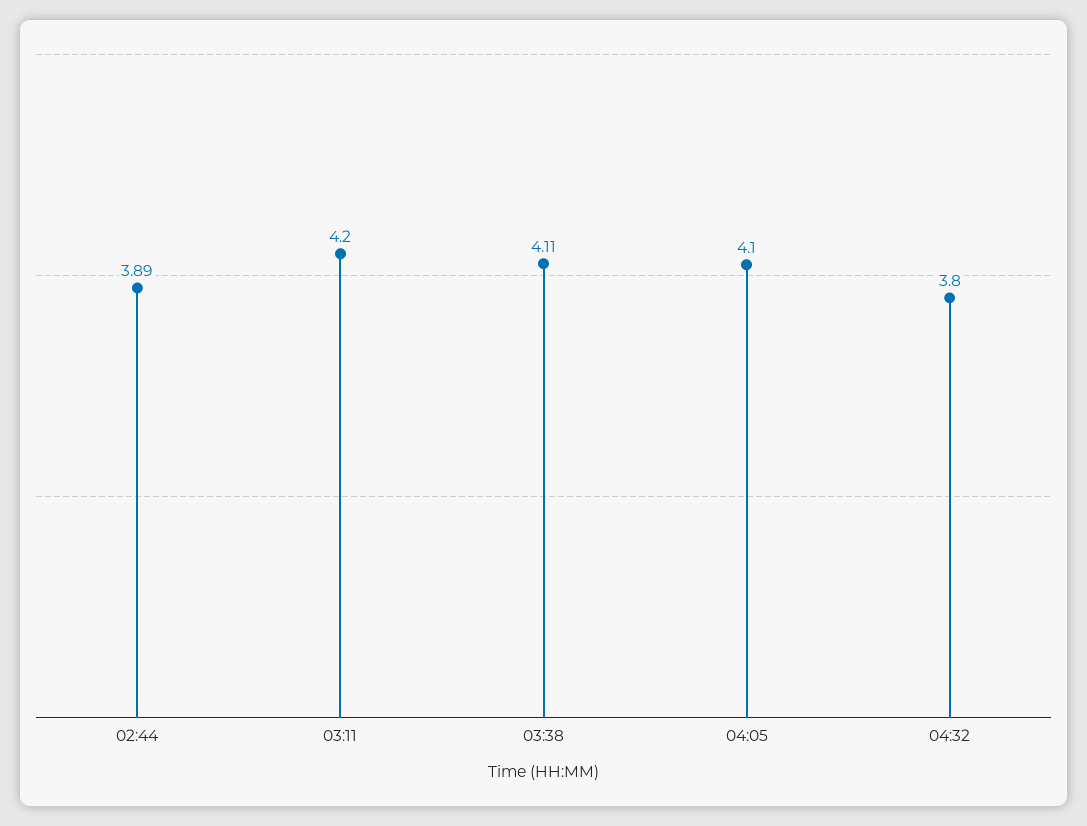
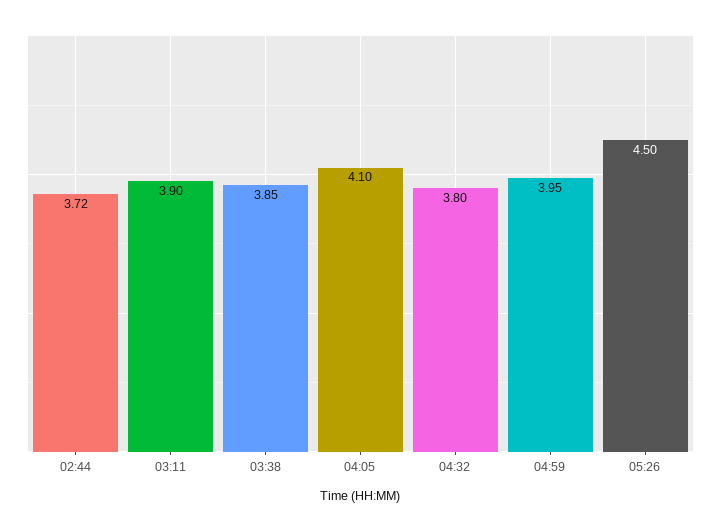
02:44: 3.89 -> 3.72
03:11: 4.2 -> 3.9
03:38: 4.11 -> 3.85
04:59: none -> 3.95
05:26: none -> 4.5

